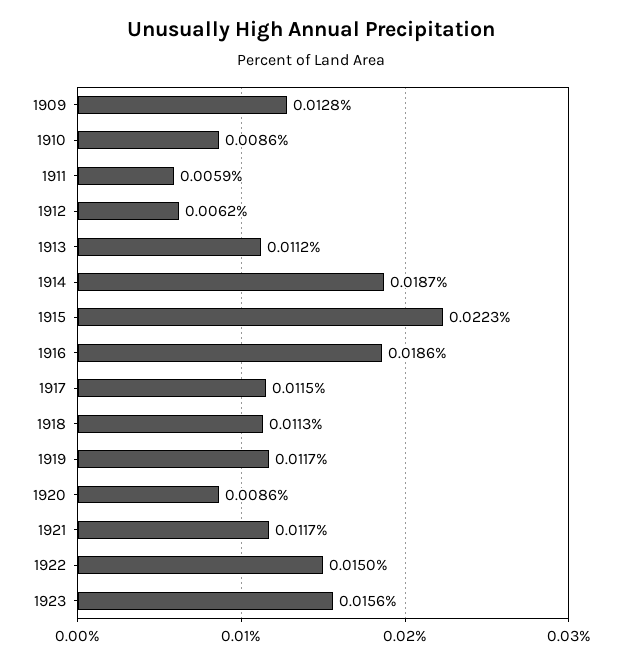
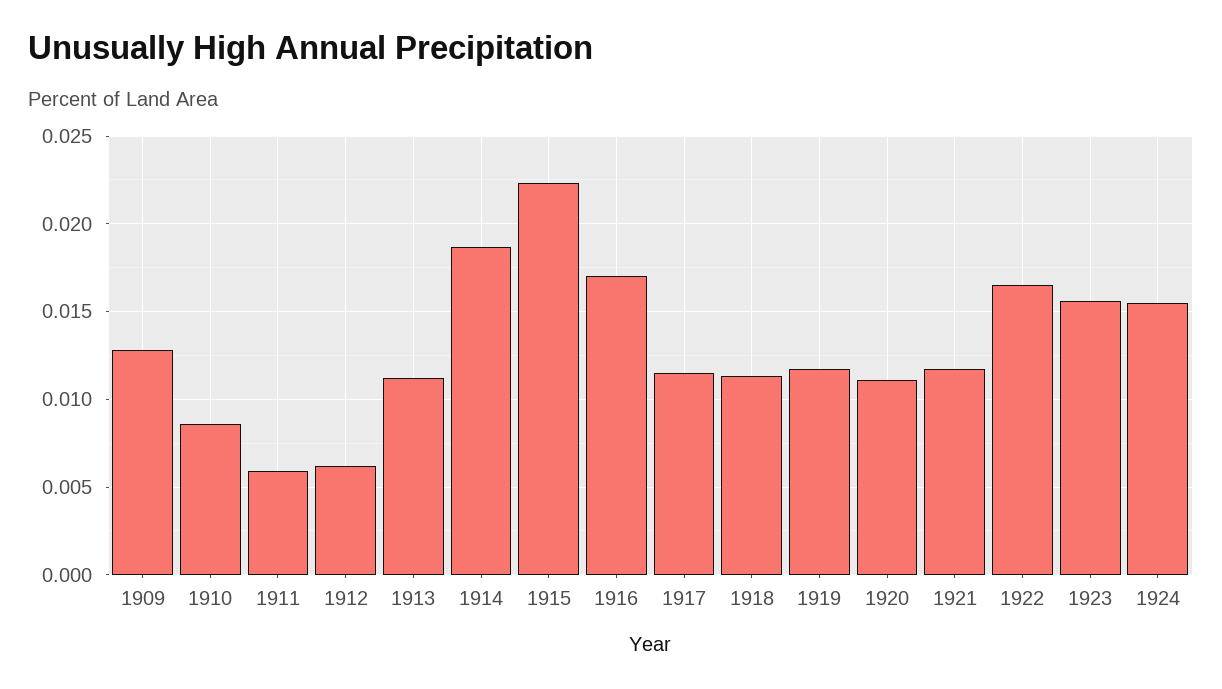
1916: 0.0186 -> 0.017
1920: 0.0086 -> 0.011
1922: 0.015 -> 0.0165
1924: none -> 0.0155

